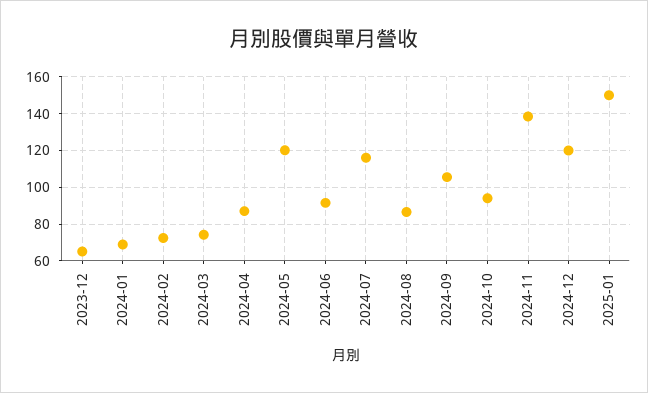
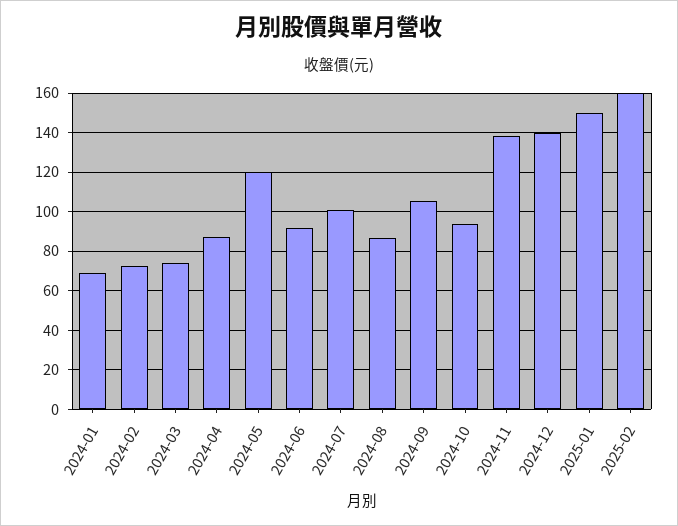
2023-12: 65 -> none
2024-07: 115 -> 100
2024-12: 120 -> 140
2025-02: none -> 160

